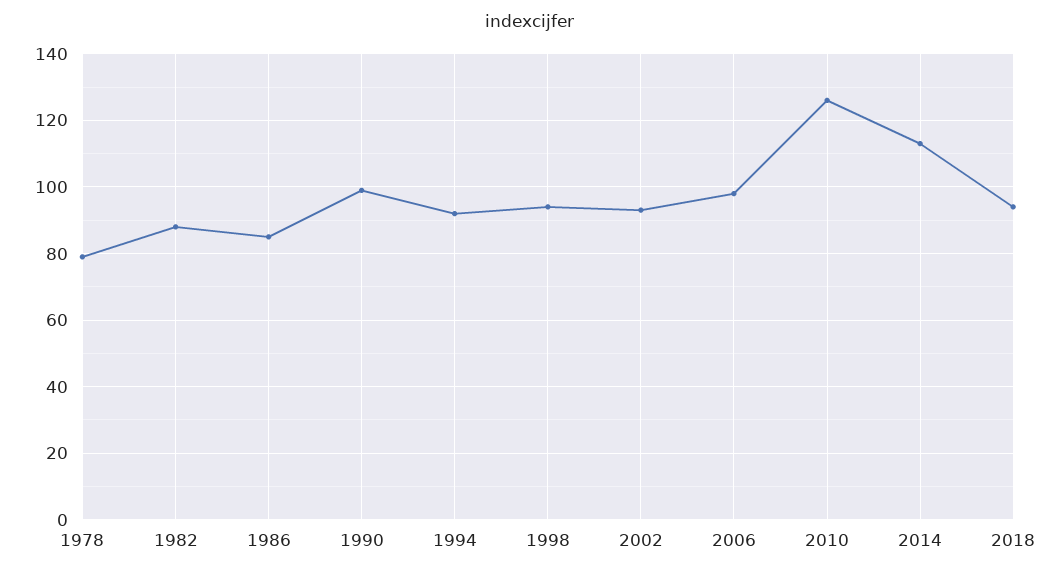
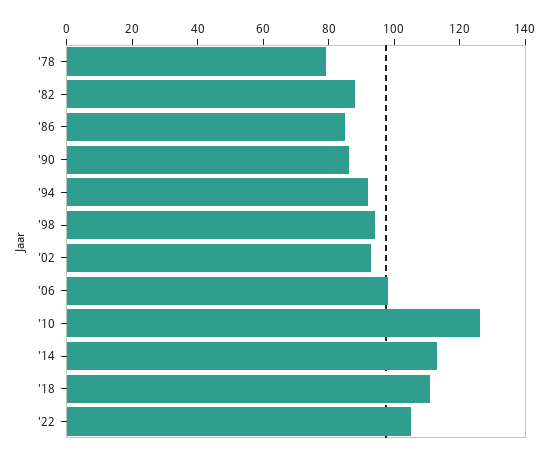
1990: 100 -> 85
2018: 95 -> 110
'22: none -> 105

